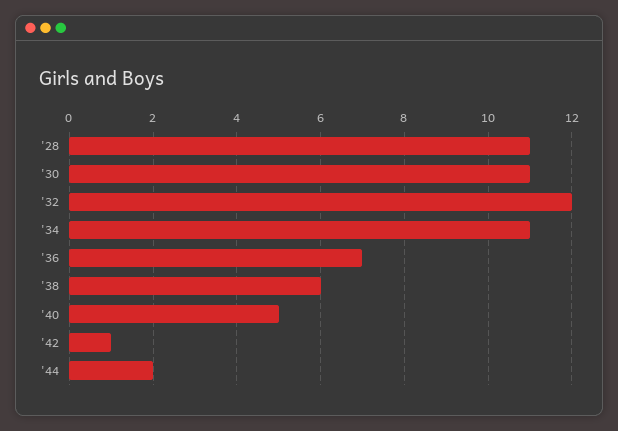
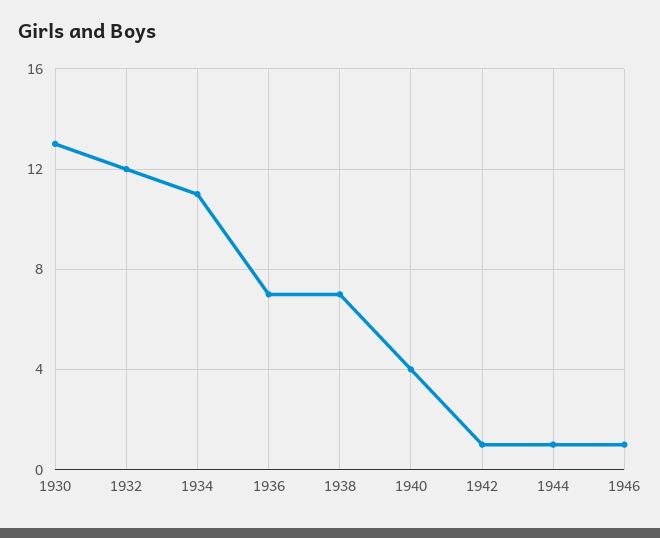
'28: 11 -> none
'30: 11 -> 13
'38: 6 -> 7
'40: 5 -> 4
'44: 2 -> 1
1946: none -> 1

